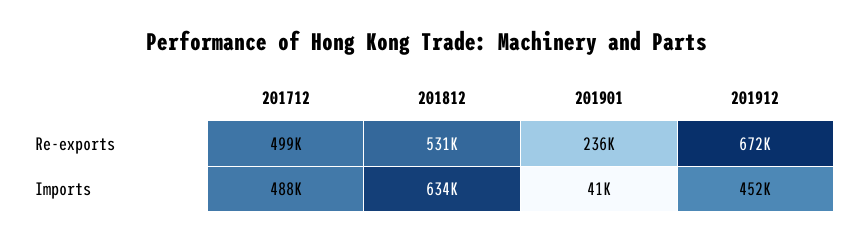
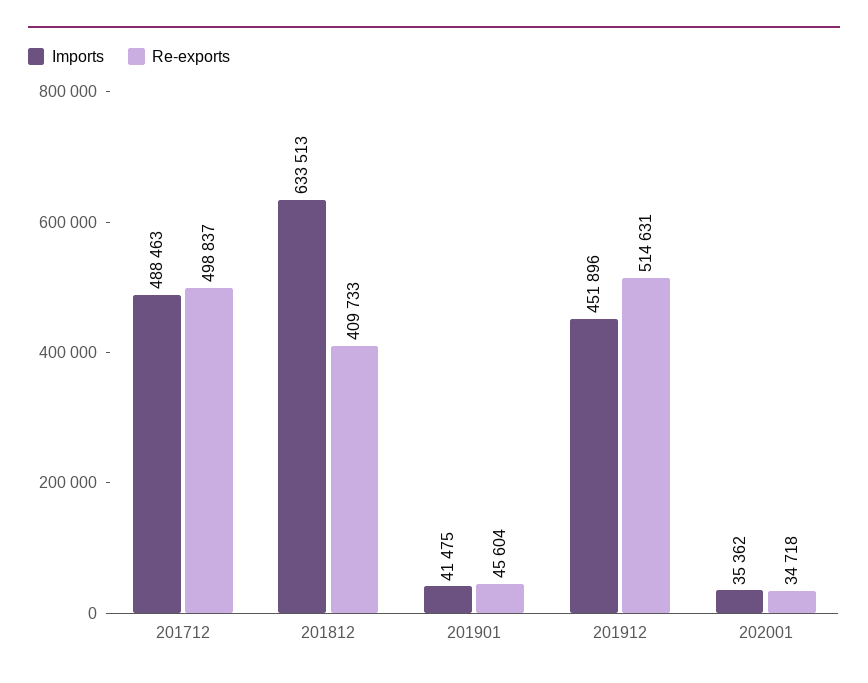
Re-exports, 201812: 531000 -> 409733
Re-exports, 201901: 236000 -> 45604
Re-exports, 201912: 672000 -> 514631
Imports, 202001: none -> 35362
Re-exports, 202001: none -> 34718

